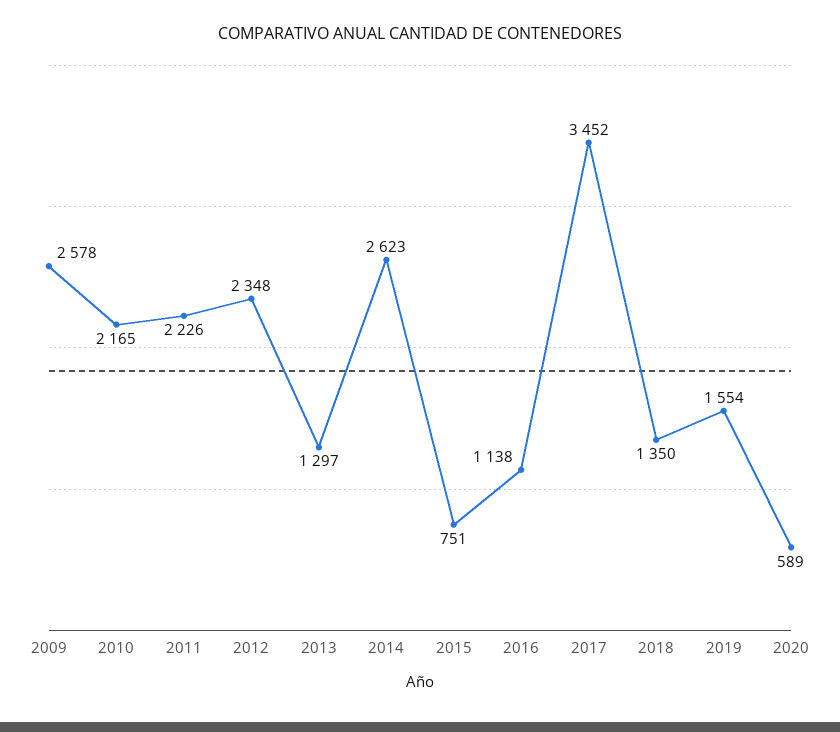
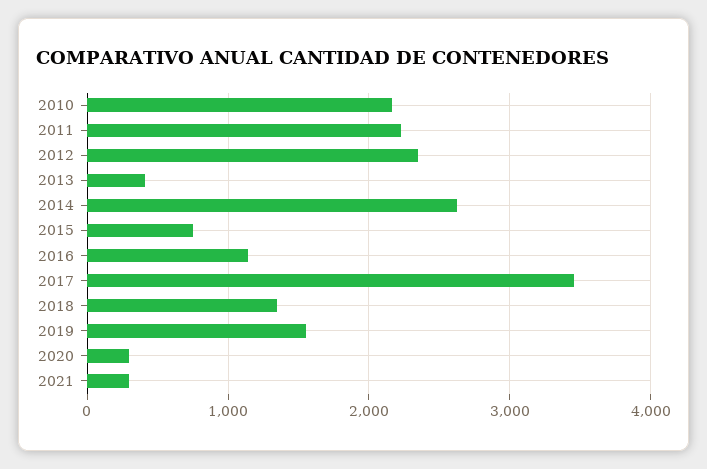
2009: 2578 -> none
2013: 1297 -> 400
2020: 589 -> 300
2021: none -> 300

